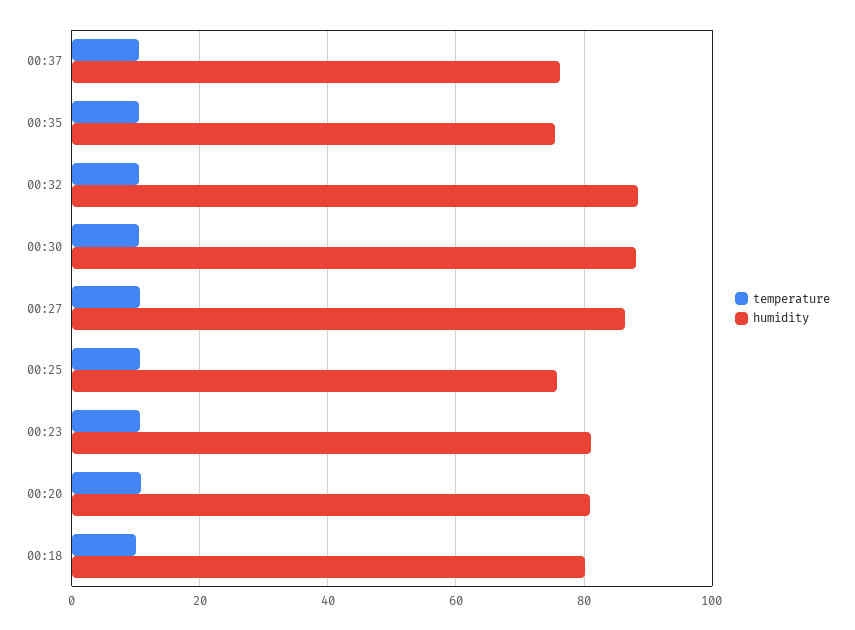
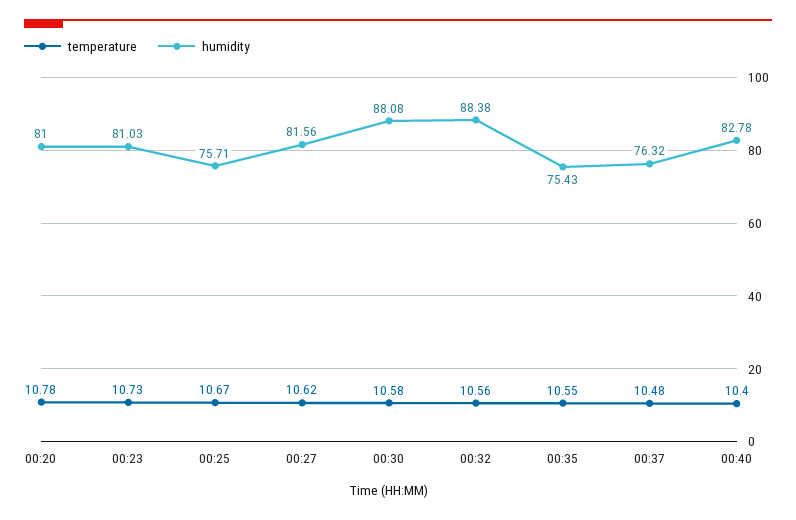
humidity, 00:27: 86 -> 81.56
temperature, 00:18: 10 -> none
humidity, 00:18: 80 -> none
temperature, 00:40: none -> 10.4
humidity, 00:40: none -> 82.78

